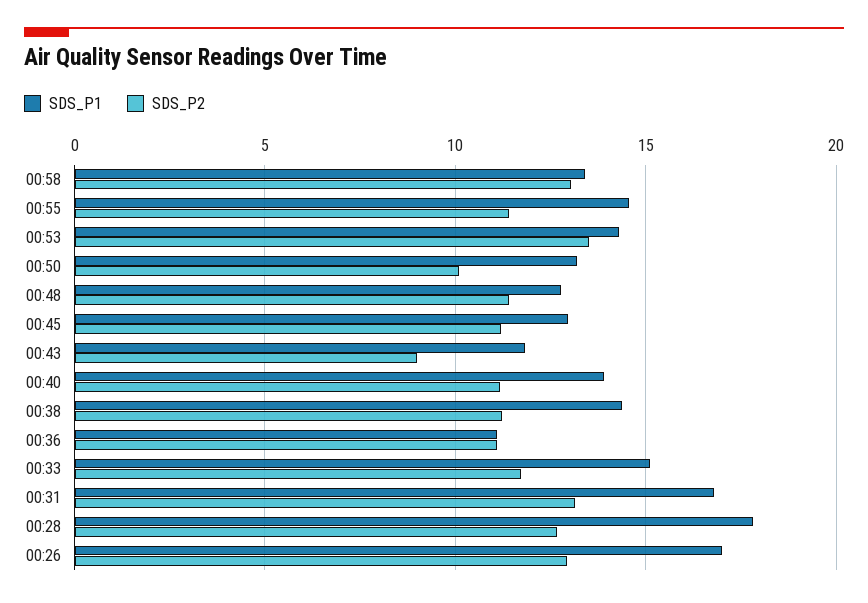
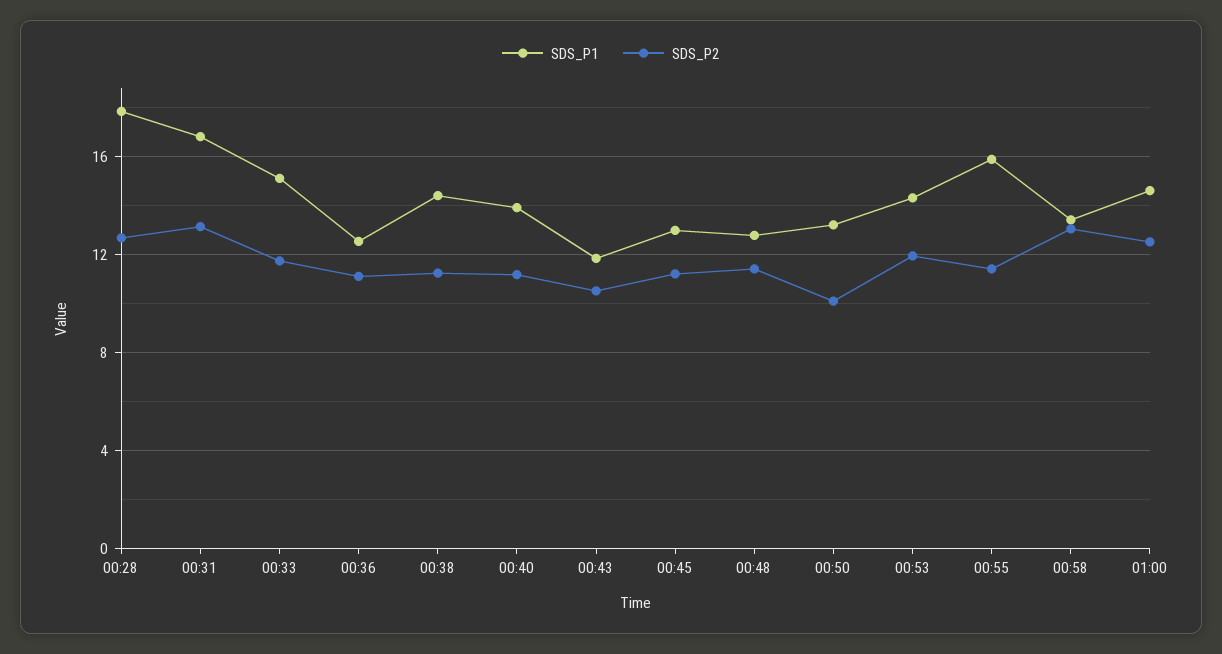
SDS_P1, 00:55: 14.5 -> 16
SDS_P2, 00:53: 13.5 -> 12
SDS_P2, 00:43: 9 -> 10.5
SDS_P1, 00:36: 11 -> 12.5
SDS_P1, 00:26: 17 -> none
SDS_P2, 00:26: 13 -> none
SDS_P1, 01:00: none -> 14.5
SDS_P2, 01:00: none -> 12.5

